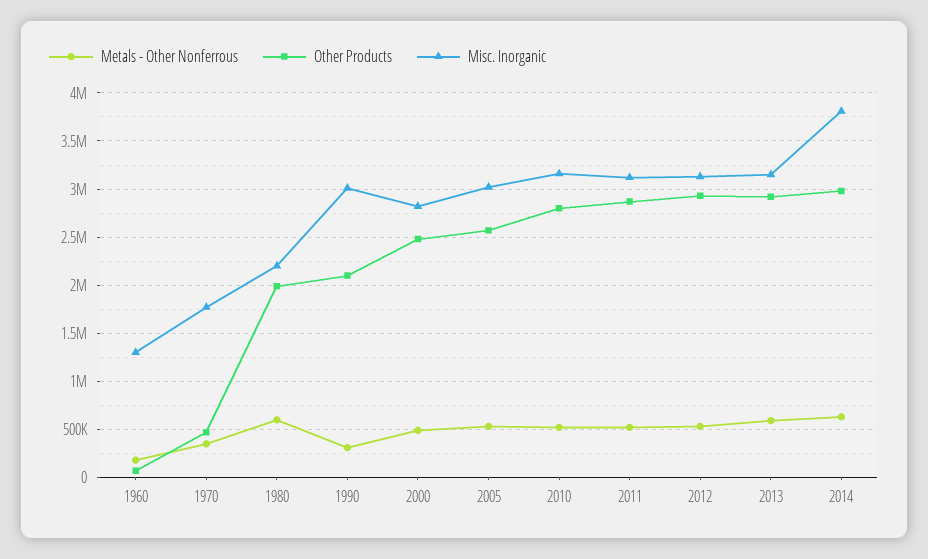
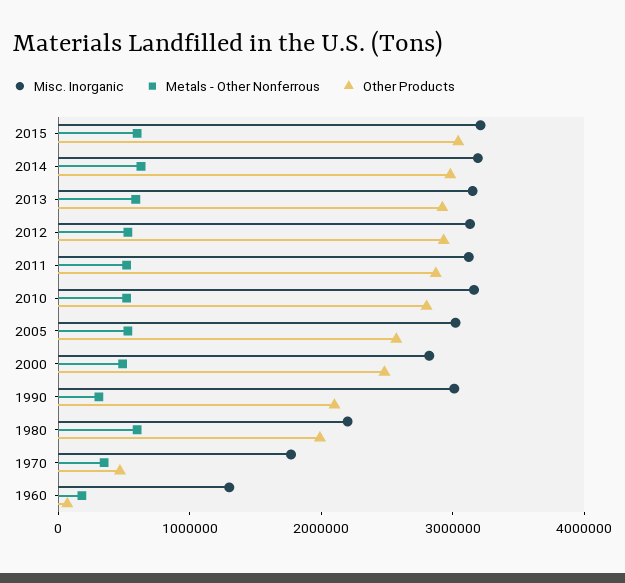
Misc. Inorganic, 2014: 3800000 -> 3200000
Misc. Inorganic, 2015: none -> 3200000
Metals - Other Nonferrous, 2015: none -> 600000
Other Products, 2015: none -> 3000000

